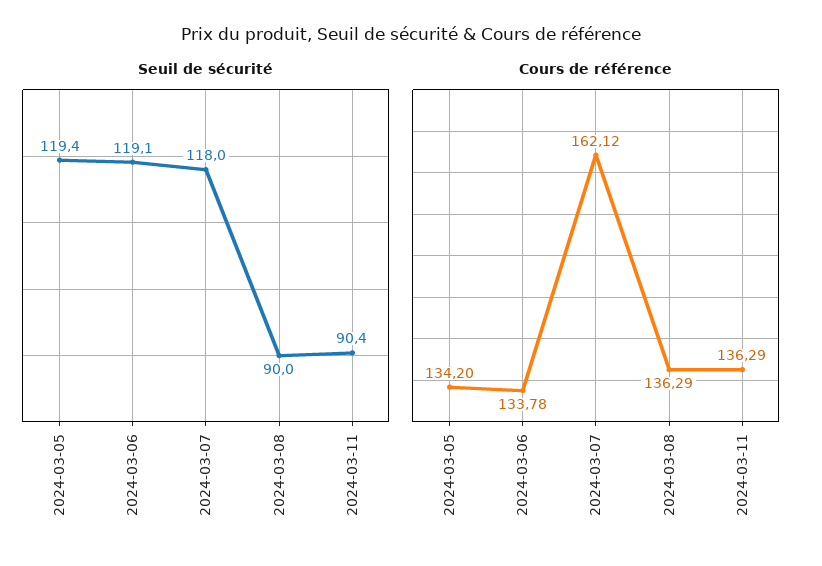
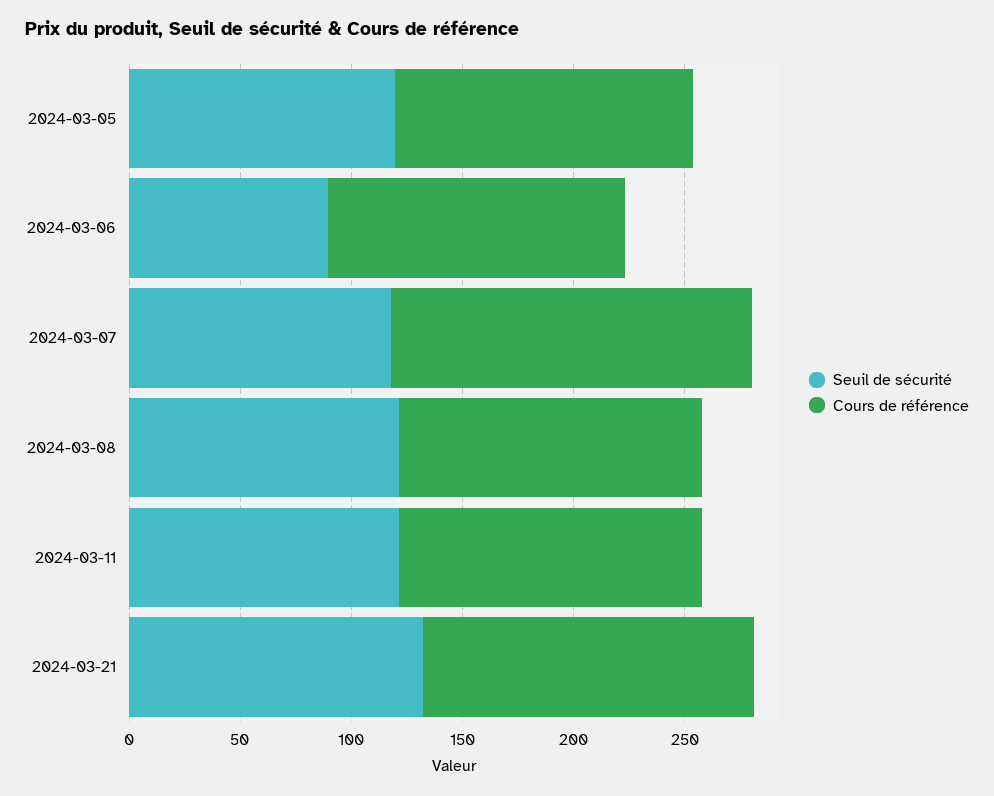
Seuil de sécurité, 2024-03-06: 119.1 -> 90
Seuil de sécurité, 2024-03-08: 90 -> 120
Seuil de sécurité, 2024-03-11: 90.4 -> 120
Seuil de sécurité, 2024-03-21: none -> 130
Cours de référence, 2024-03-21: none -> 150

